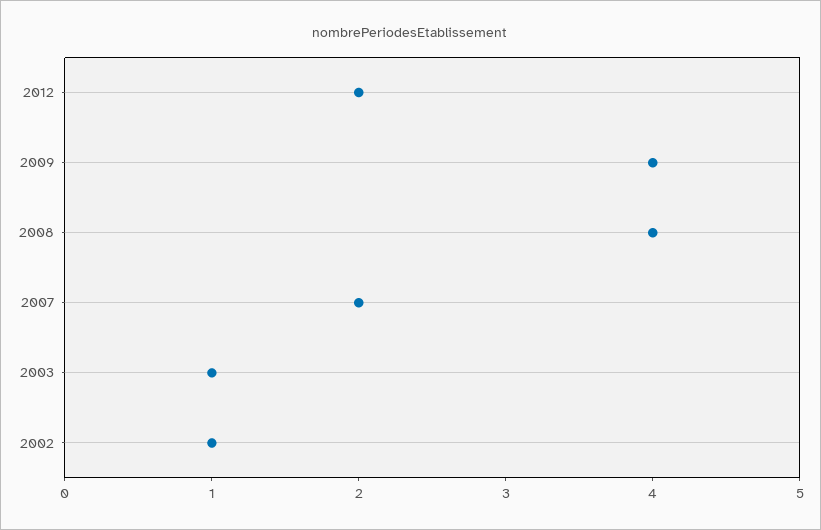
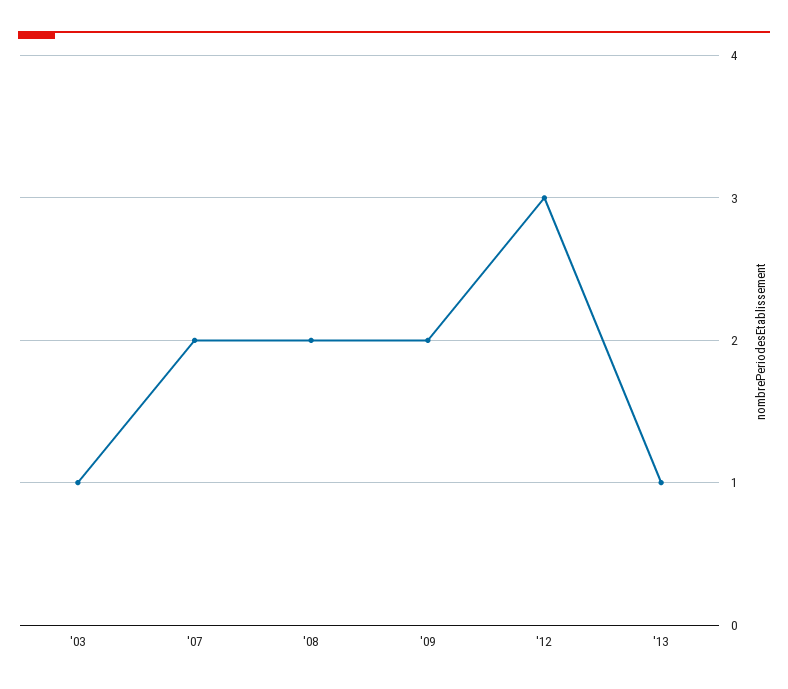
2012: 2 -> 3
2009: 4 -> 2
2008: 4 -> 2
2002: 1 -> none
'13: none -> 1

